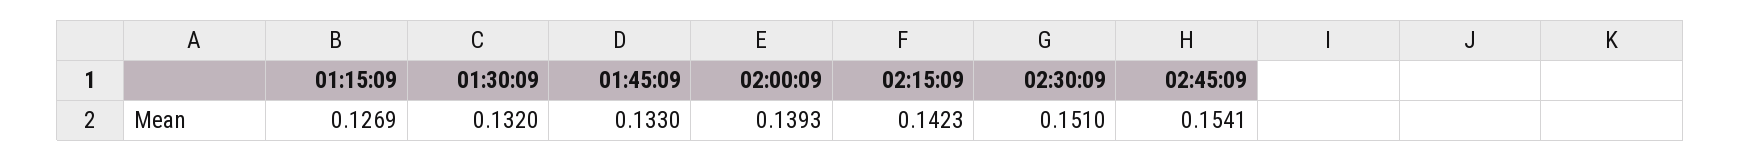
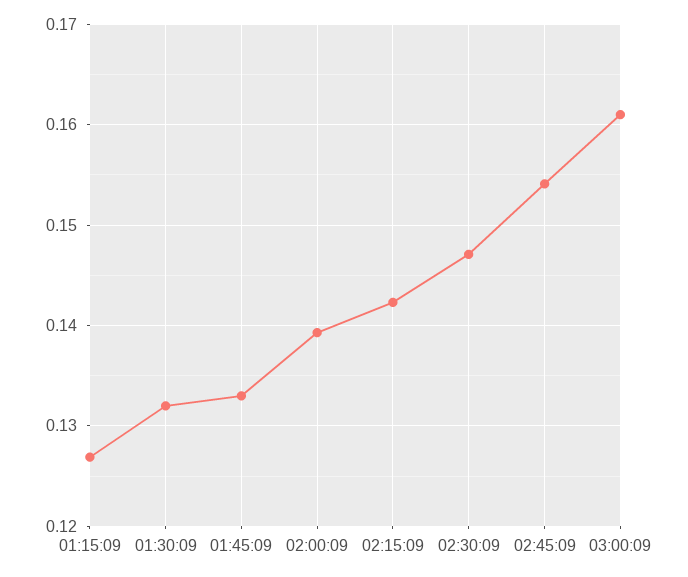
02:30:09: 0.151 -> 0.147
03:00:09: none -> 0.161

